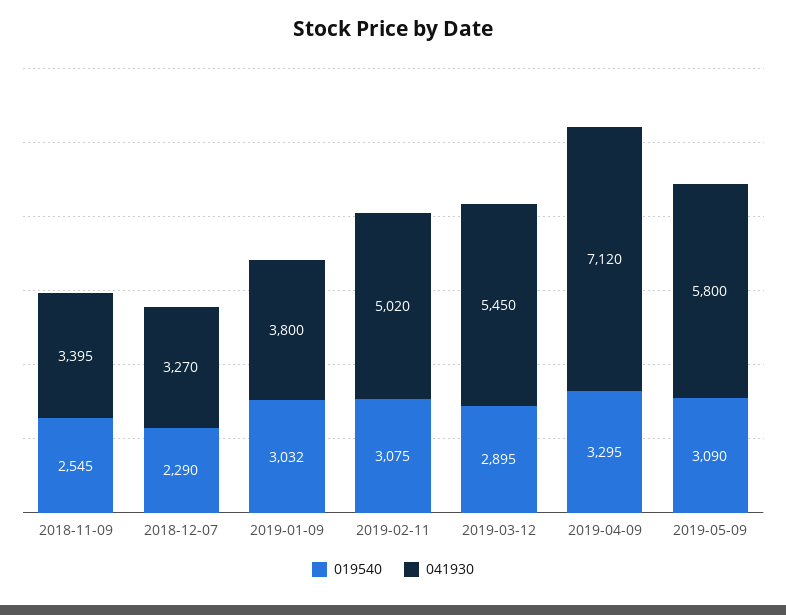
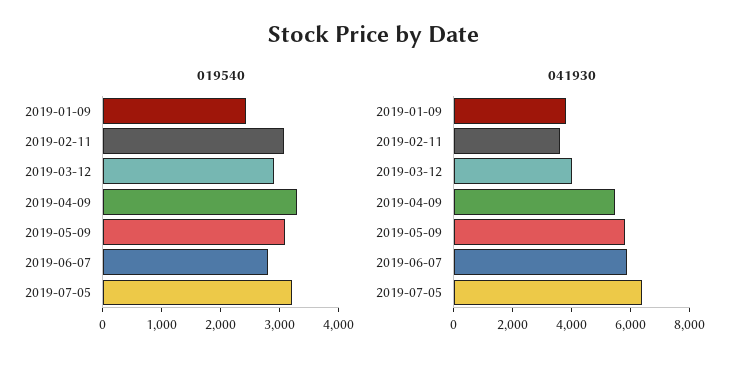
019540, 2018-11-09: 2545 -> none
041930, 2018-11-09: 3395 -> none
019540, 2018-12-07: 2290 -> none
041930, 2018-12-07: 3270 -> none
019540, 2019-01-09: 3032 -> 2400
041930, 2019-02-11: 5020 -> 3500
041930, 2019-03-12: 5450 -> 4000
041930, 2019-04-09: 7120 -> 5500
019540, 2019-06-07: none -> 2800
019540, 2019-07-05: none -> 3200
041930, 2019-06-07: none -> 6000
041930, 2019-07-05: none -> 6500

